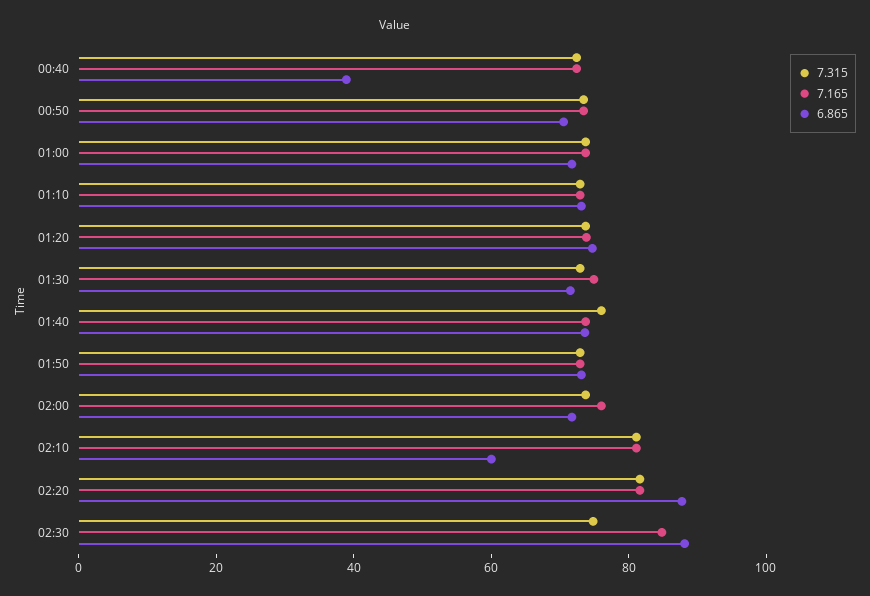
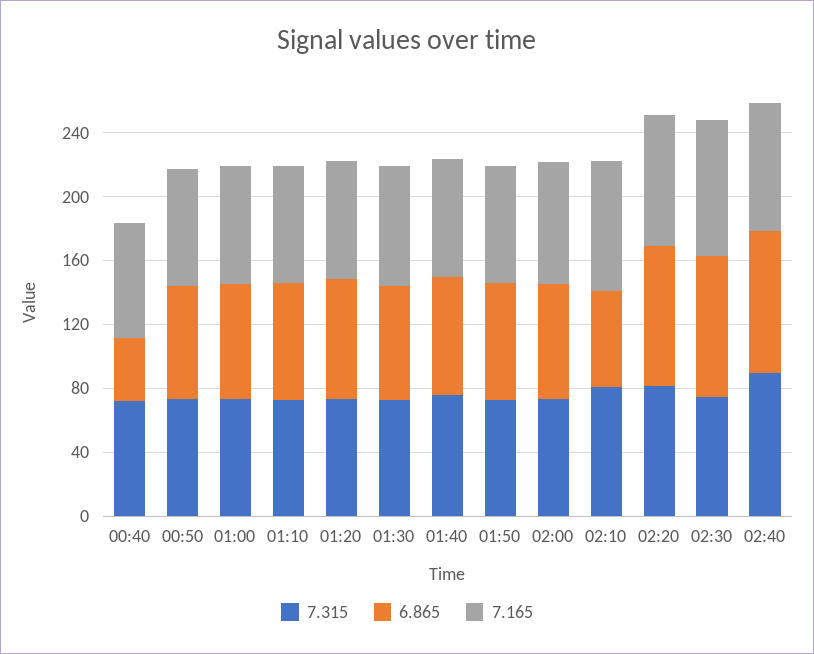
7.315, 02:40: none -> 90
6.865, 02:40: none -> 90
7.165, 02:40: none -> 80

